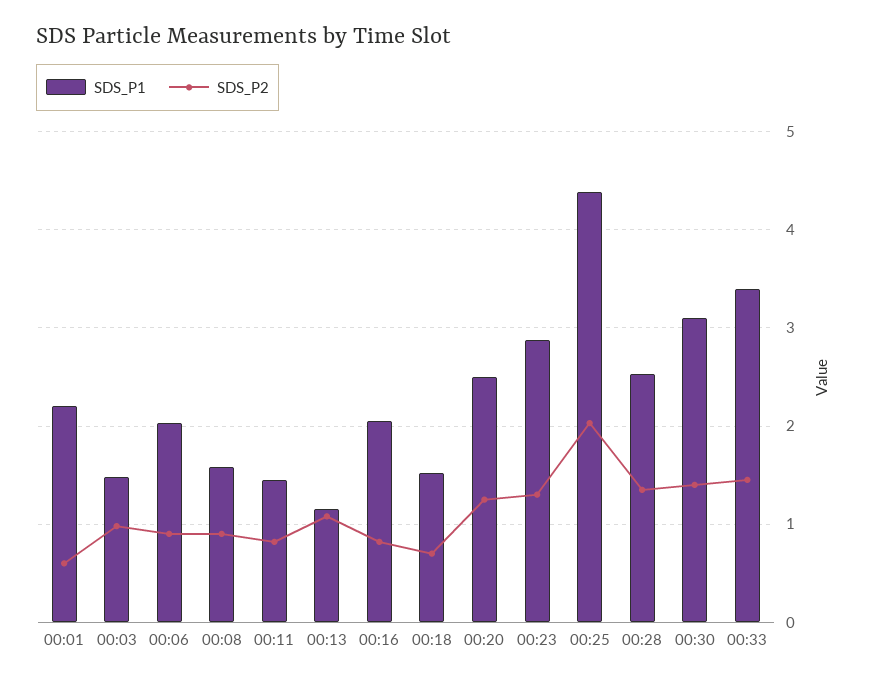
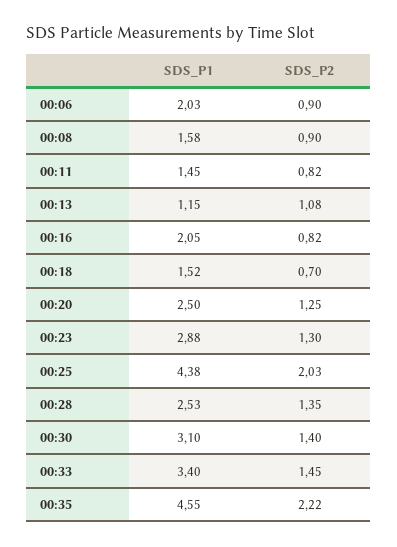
SDS_P1, 00:01: 2.2 -> none
SDS_P2, 00:01: 0.6 -> none
SDS_P1, 00:03: 1.5 -> none
SDS_P2, 00:03: 1 -> none
SDS_P1, 00:35: none -> 4.55
SDS_P2, 00:35: none -> 2.22

